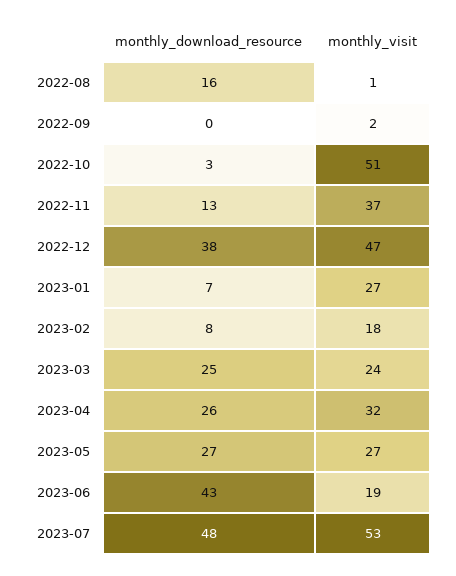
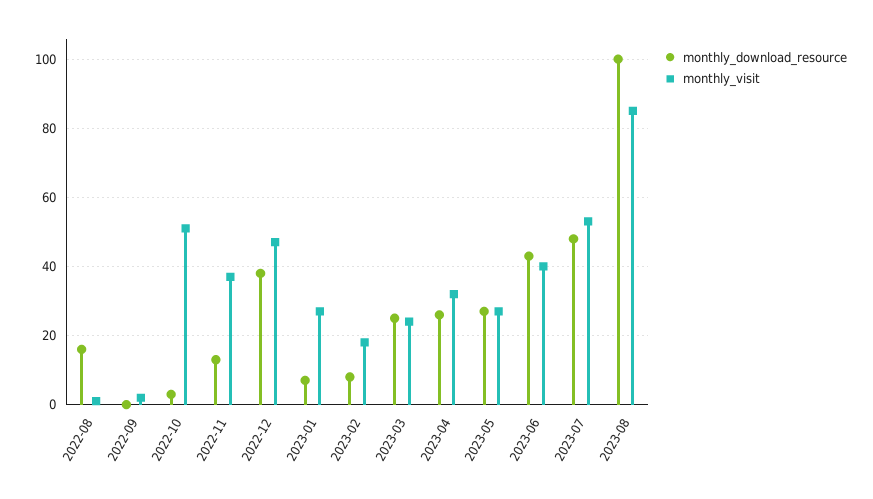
monthly_visit, 2023-06: 19 -> 40
monthly_download_resource, 2023-08: none -> 100
monthly_visit, 2023-08: none -> 85

